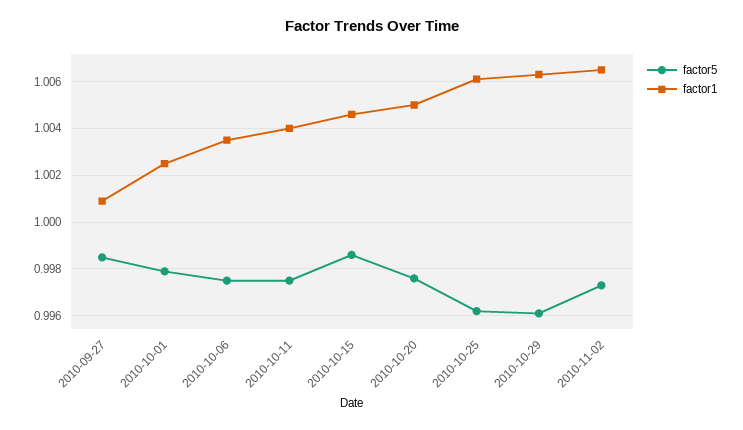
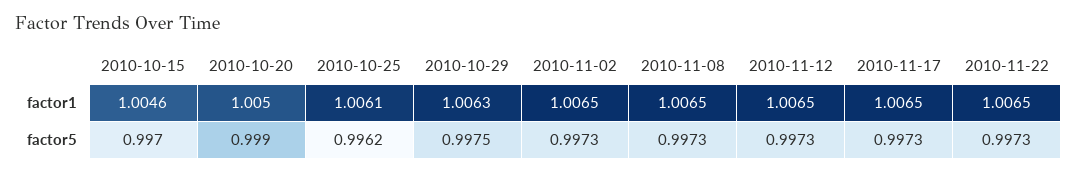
factor5, 2010-09-27: 0.9985 -> none
factor1, 2010-09-27: 1.001 -> none
factor5, 2010-10-01: 0.998 -> none
factor1, 2010-10-01: 1.0025 -> none
factor5, 2010-10-06: 0.9975 -> none
factor1, 2010-10-06: 1.0035 -> none
factor5, 2010-10-11: 0.9975 -> none
factor1, 2010-10-11: 1.004 -> none
factor5, 2010-10-15: 0.9985 -> 0.997
factor5, 2010-10-20: 0.9975 -> 0.999
factor5, 2010-10-29: 0.996 -> 0.9975
factor1, 2010-11-08: none -> 1.0065
factor1, 2010-11-12: none -> 1.0065
factor1, 2010-11-17: none -> 1.0065
factor1, 2010-11-22: none -> 1.0065
factor5, 2010-11-08: none -> 0.9973
factor5, 2010-11-12: none -> 0.9973
factor5, 2010-11-17: none -> 0.9973
factor5, 2010-11-22: none -> 0.9973

